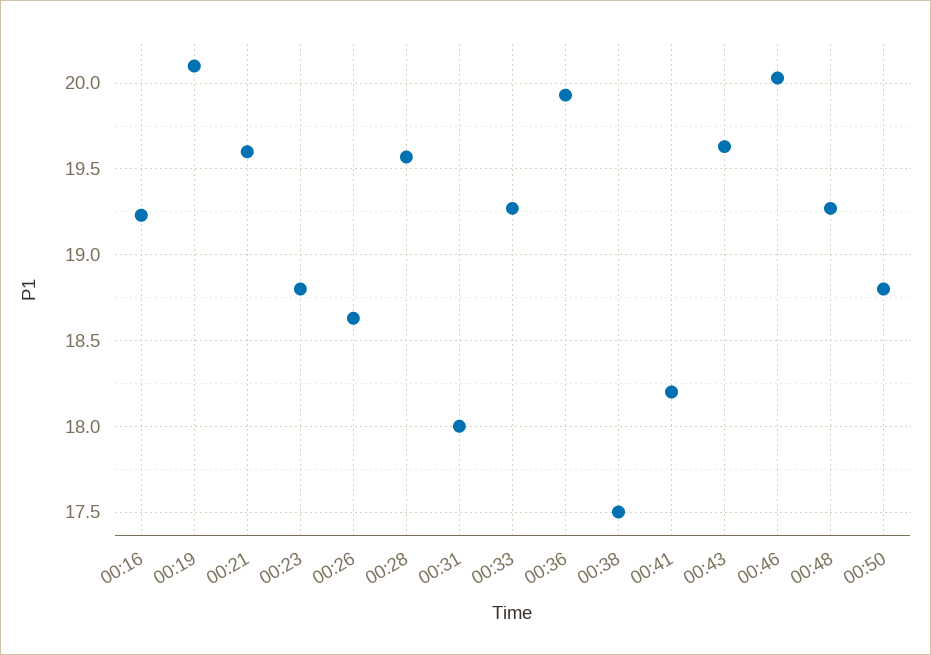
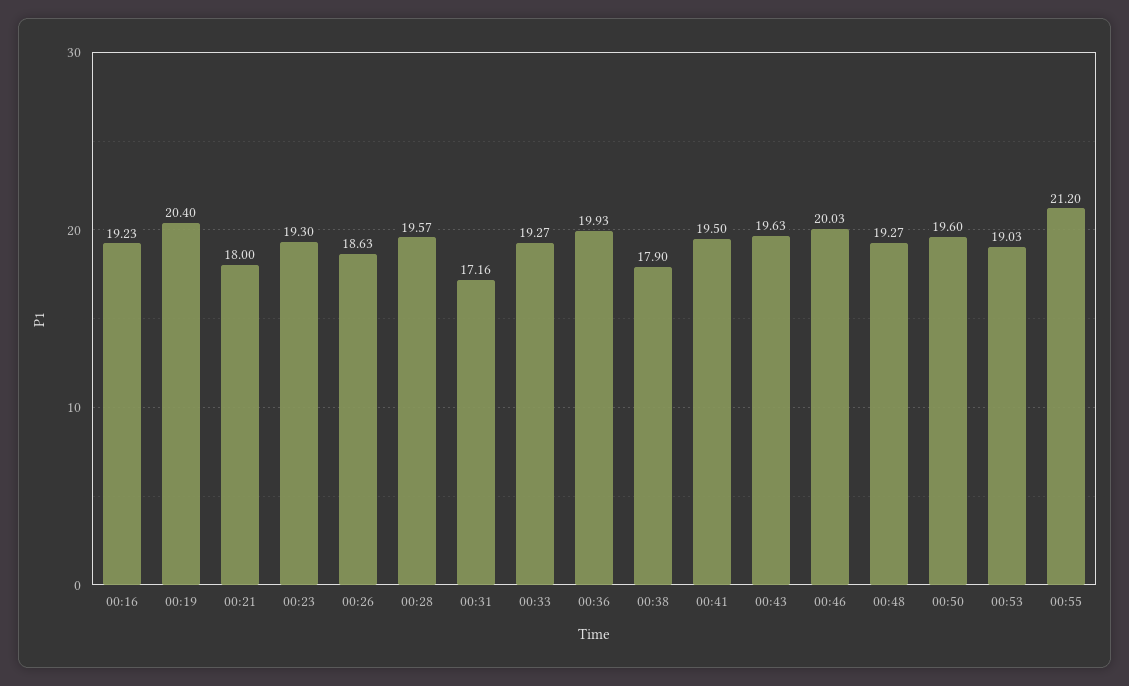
00:19: 20.1 -> 20.4
00:21: 19.6 -> 18
00:23: 18.8 -> 19.3
00:31: 18 -> 17.16
00:38: 17.5 -> 17.9
00:41: 18.2 -> 19.5
00:50: 18.8 -> 19.6
00:53: none -> 19.03
00:55: none -> 21.2

